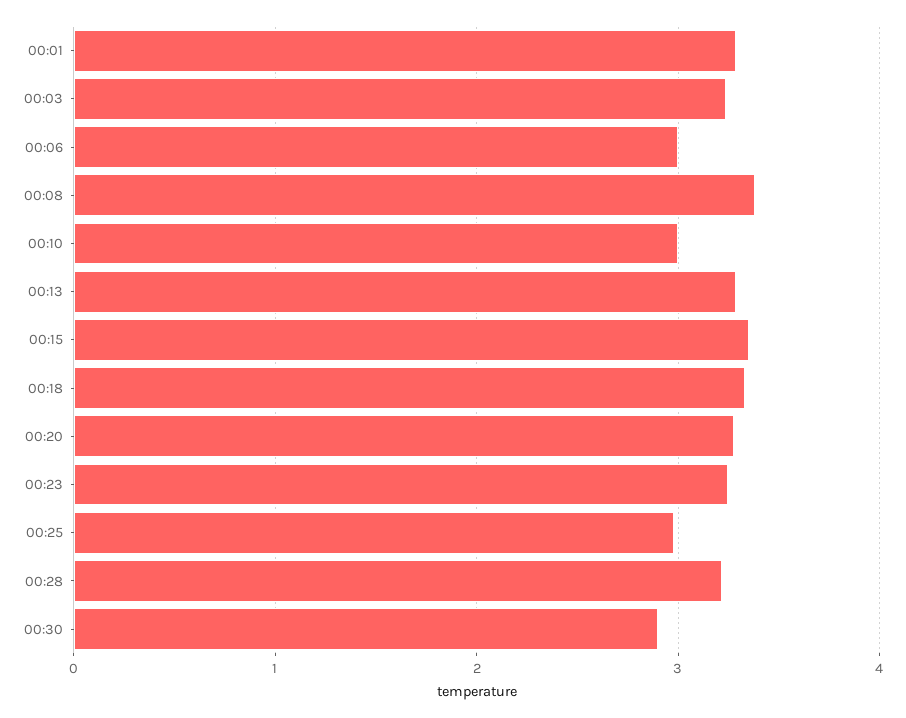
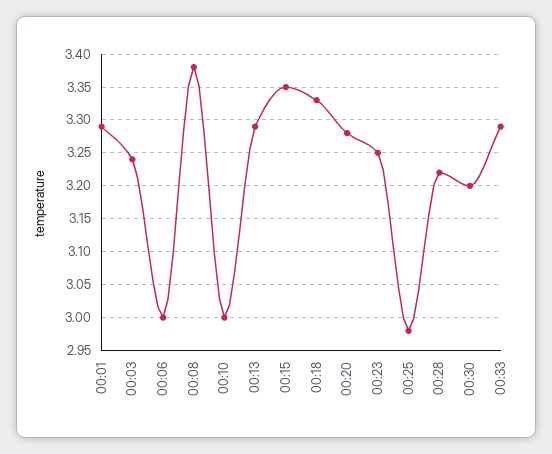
00:30: 2.9 -> 3.2
00:33: none -> 3.29

